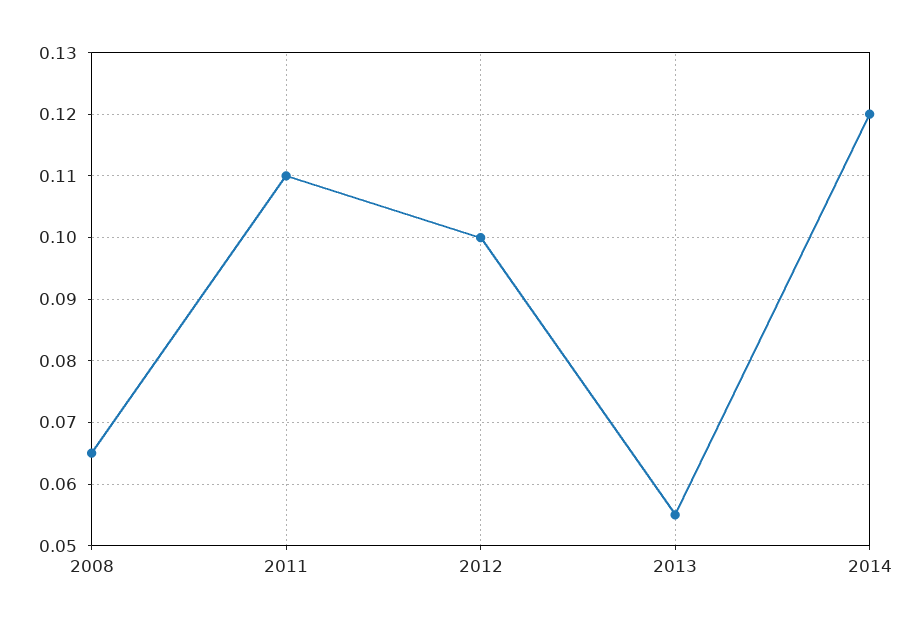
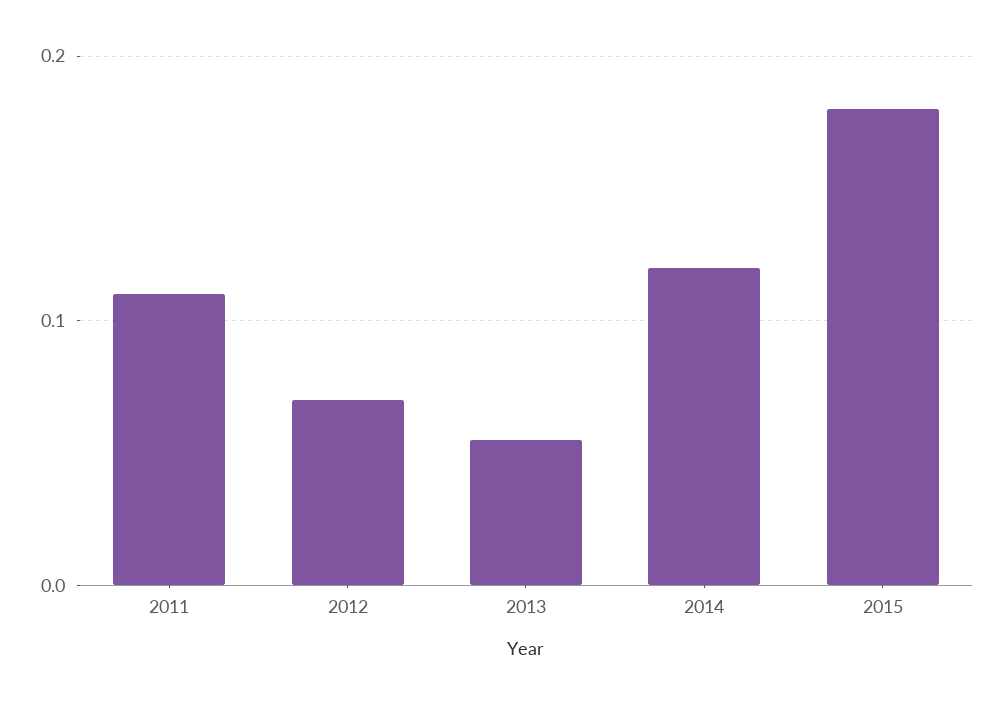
2008: 0.065 -> none
2012: 0.1 -> 0.07
2015: none -> 0.18

